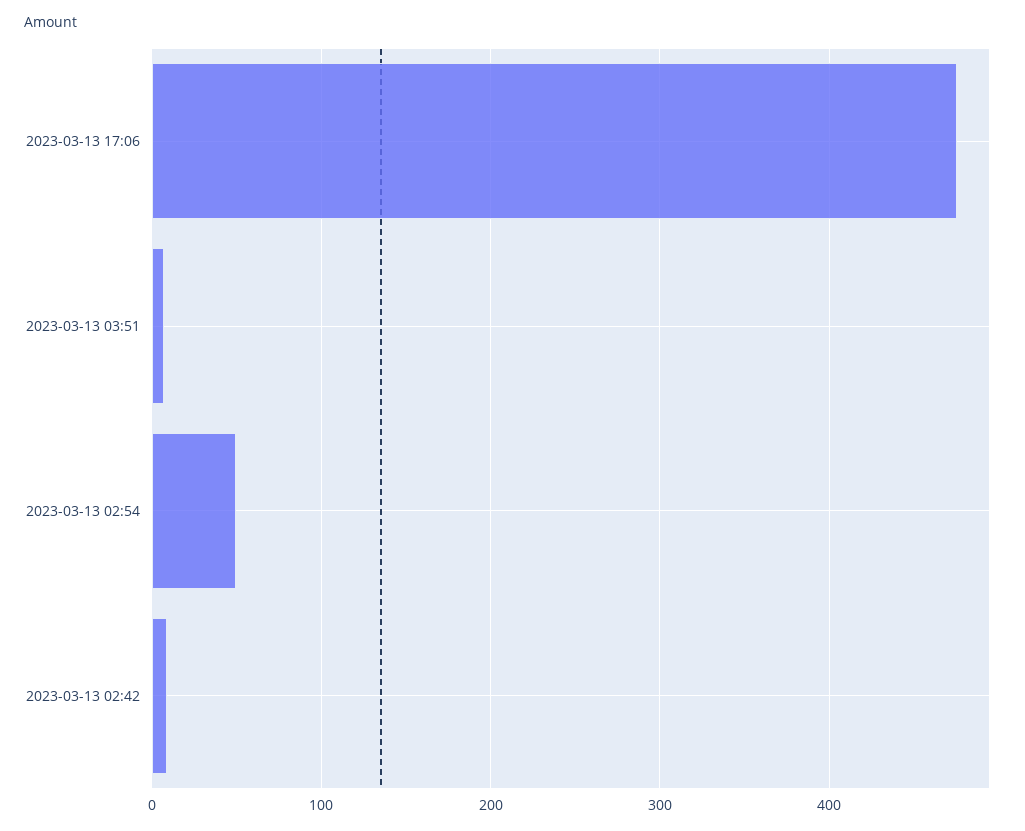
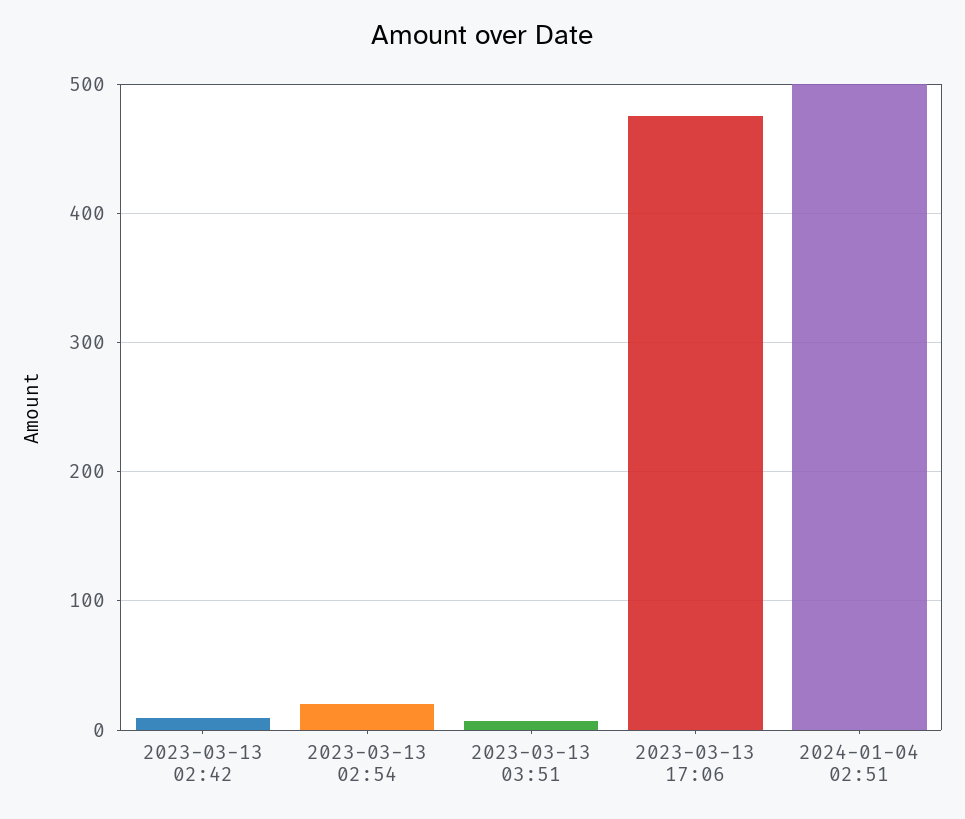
2023-03-13 02:54: 50 -> 20
2024-01-04 02:51: none -> 500

